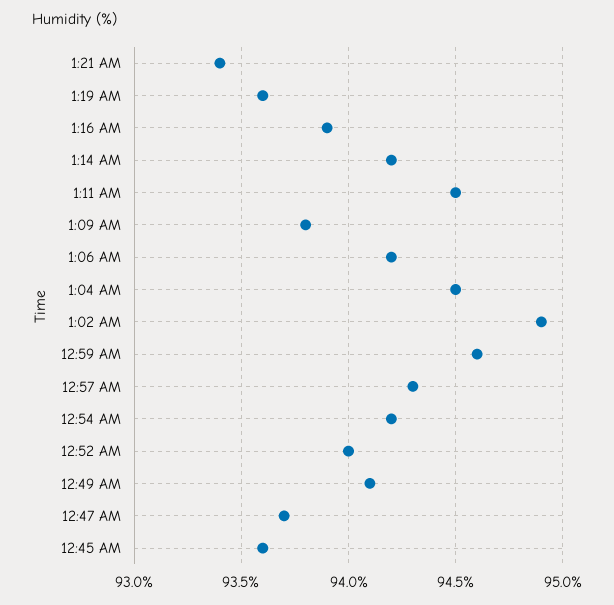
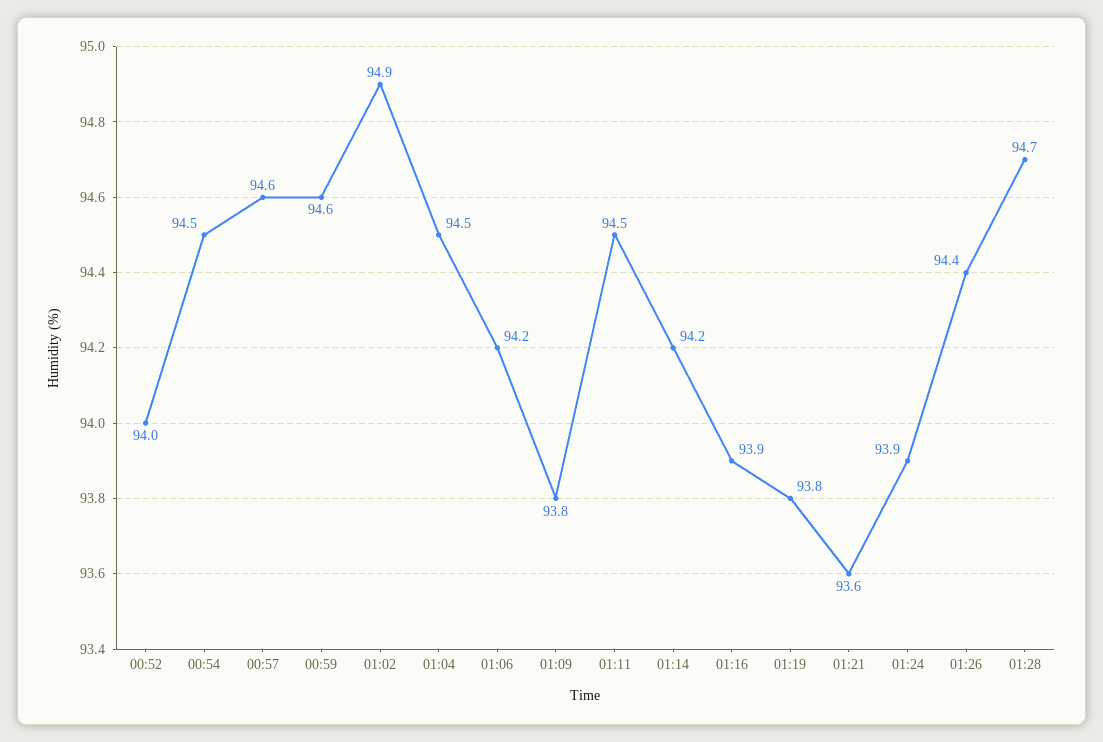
1:21 AM: 93.4 -> 93.6
1:19 AM: 93.6 -> 93.8
12:57 AM: 94.3 -> 94.6
12:54 AM: 94.2 -> 94.5
12:49 AM: 94.1 -> none
12:47 AM: 93.7 -> none
12:45 AM: 93.6 -> none
01:24: none -> 93.9
01:26: none -> 94.4
01:28: none -> 94.7

